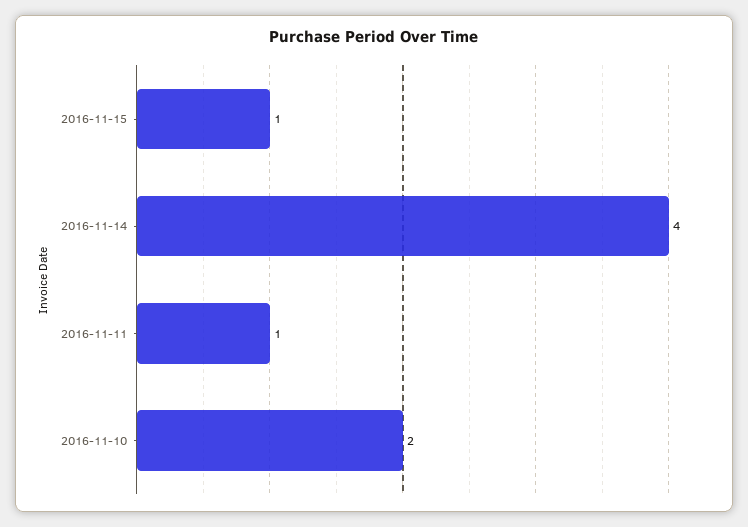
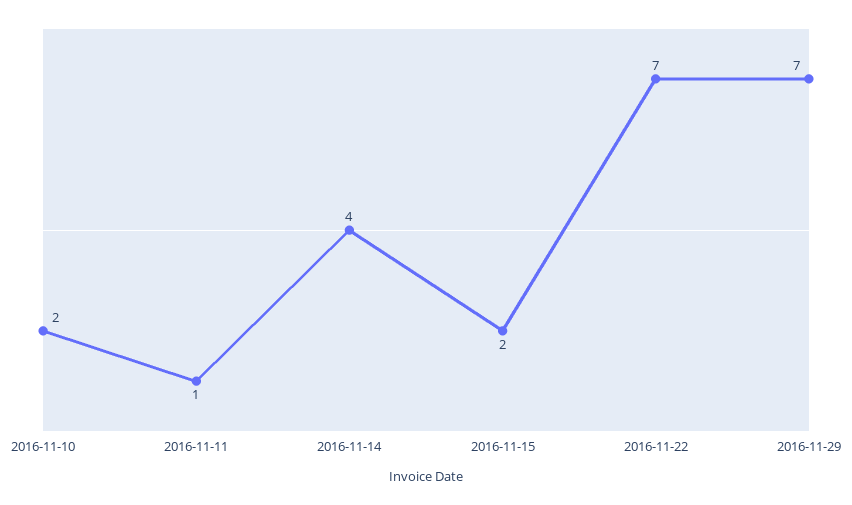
2016-11-15: 1 -> 2
2016-11-22: none -> 7
2016-11-29: none -> 7

